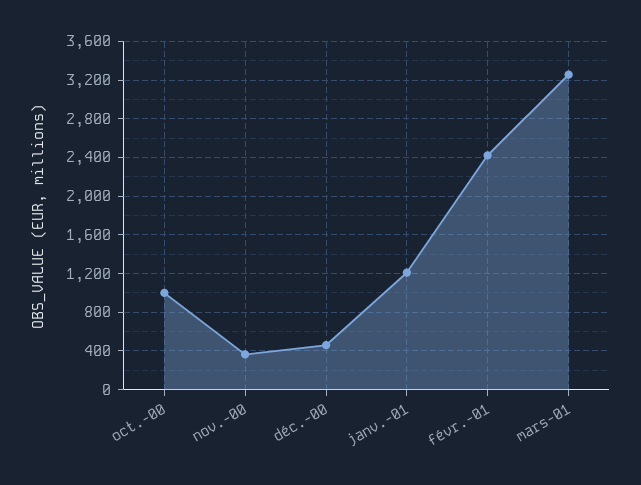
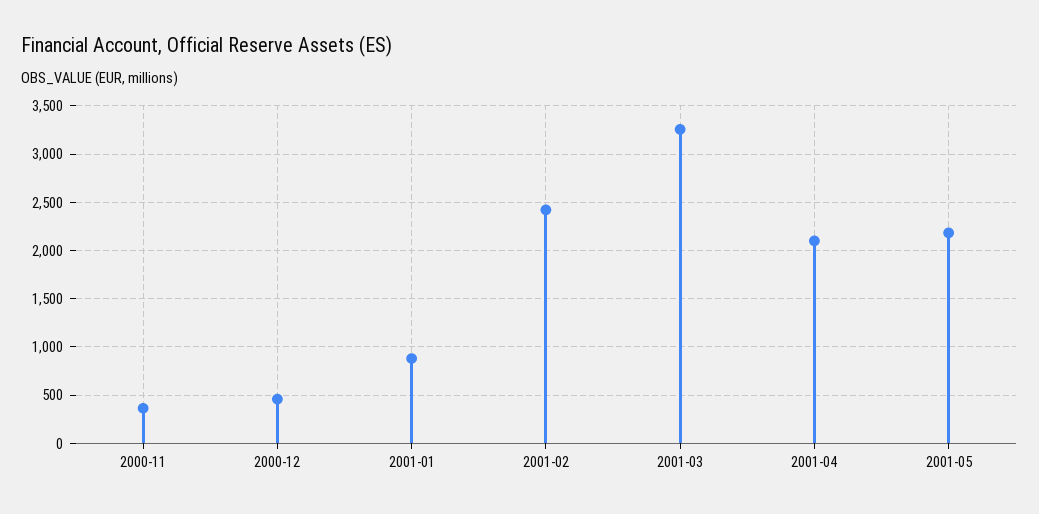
oct.-00: 1000 -> none
janv.-01: 1200 -> 900
2001-04: none -> 2100
2001-05: none -> 2200

